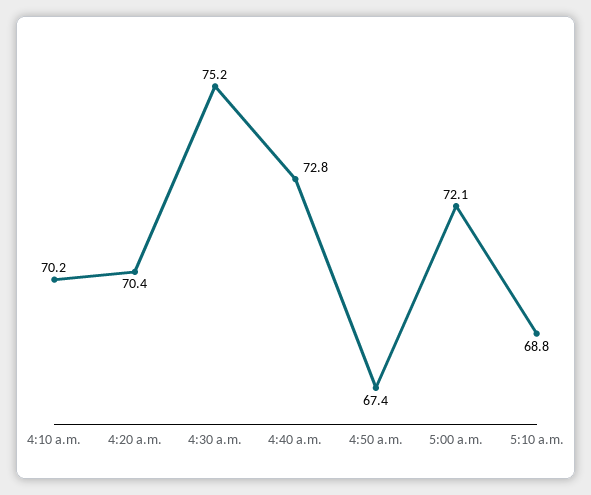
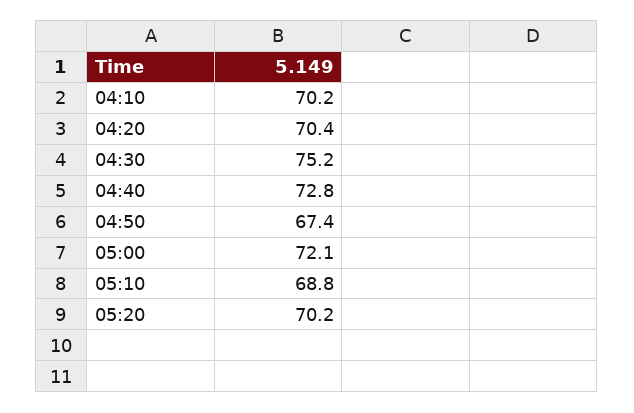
05:20: none -> 70.2

